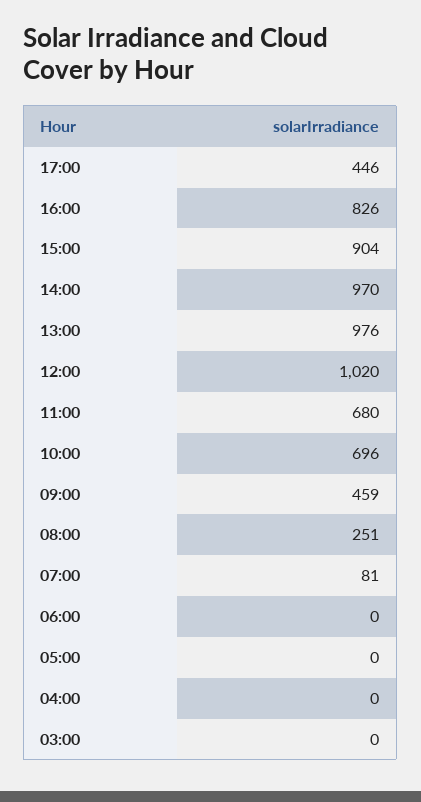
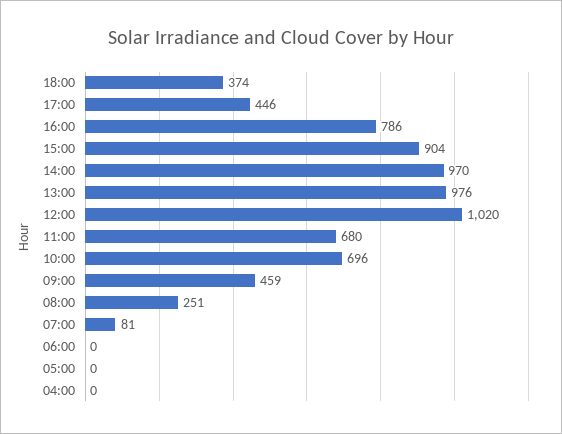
16:00: 826 -> 786
03:00: 0 -> none
18:00: none -> 374

